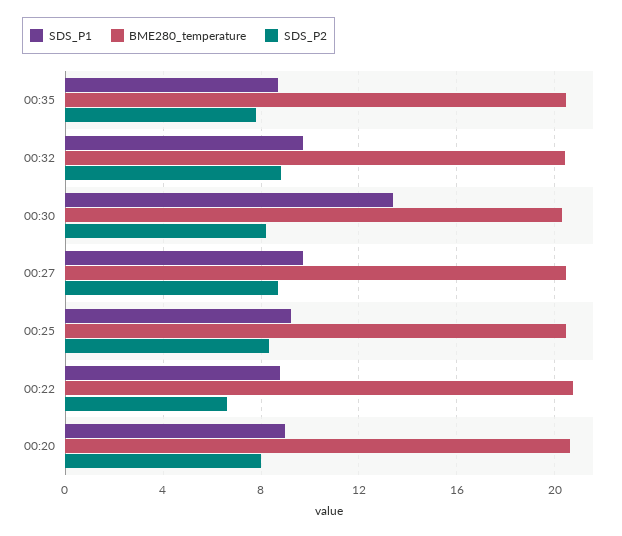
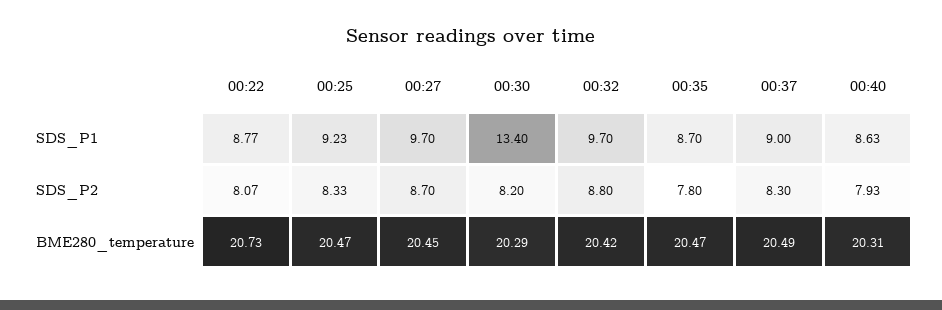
SDS_P2, 00:22: 6.5 -> 8.07
SDS_P1, 00:20: 9 -> none
BME280_temperature, 00:20: 20.5 -> none
SDS_P2, 00:20: 8 -> none
SDS_P1, 00:37: none -> 9
SDS_P1, 00:40: none -> 8.63
SDS_P2, 00:37: none -> 8.3
SDS_P2, 00:40: none -> 7.93
BME280_temperature, 00:37: none -> 20.49
BME280_temperature, 00:40: none -> 20.31

